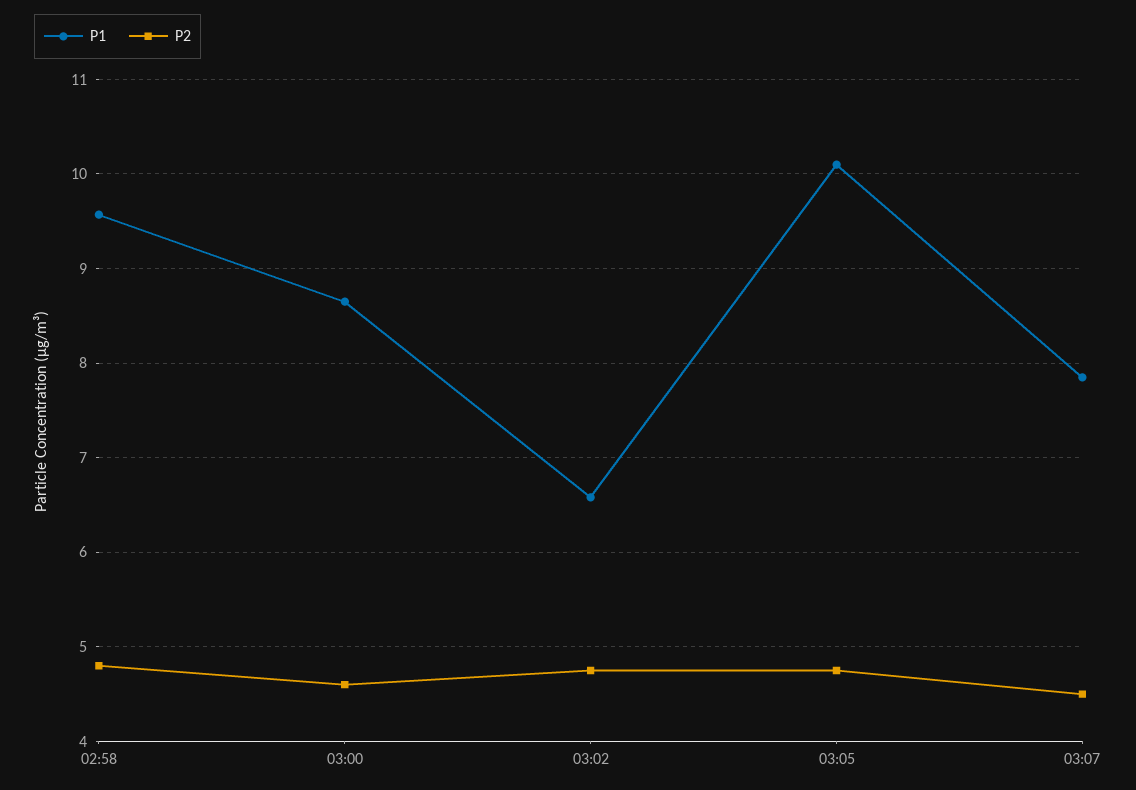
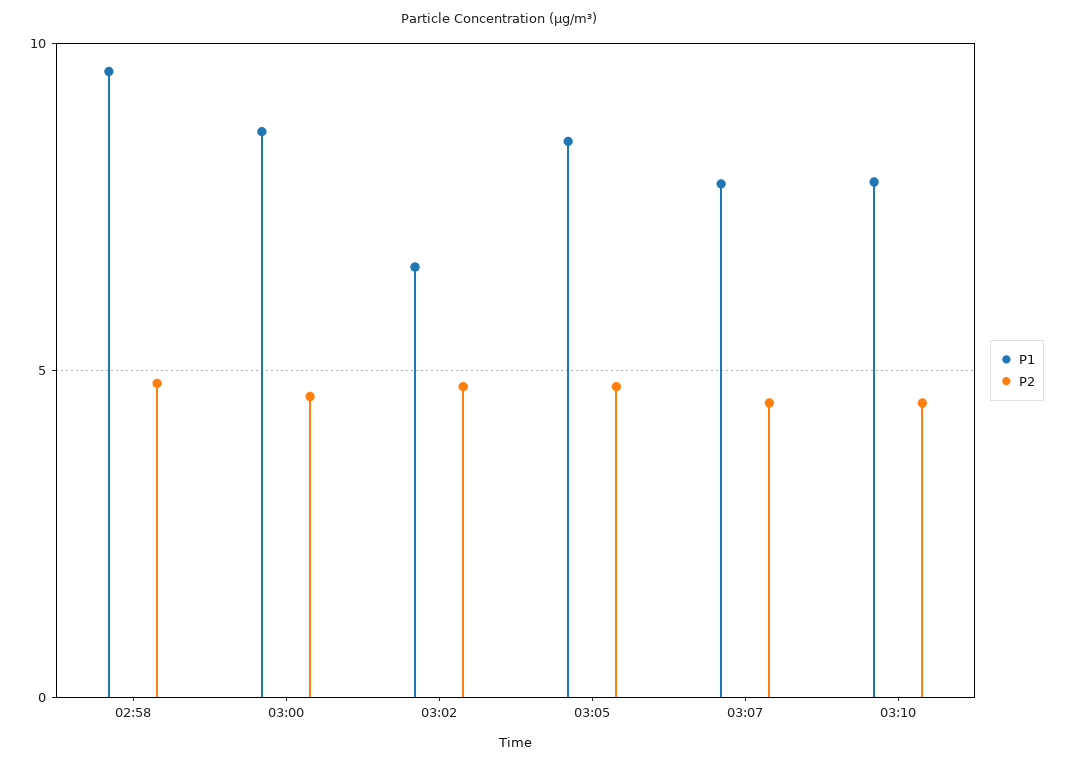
P1, 03:05: 10.1 -> 8.5
P1, 03:10: none -> 8
P2, 03:10: none -> 4.5

